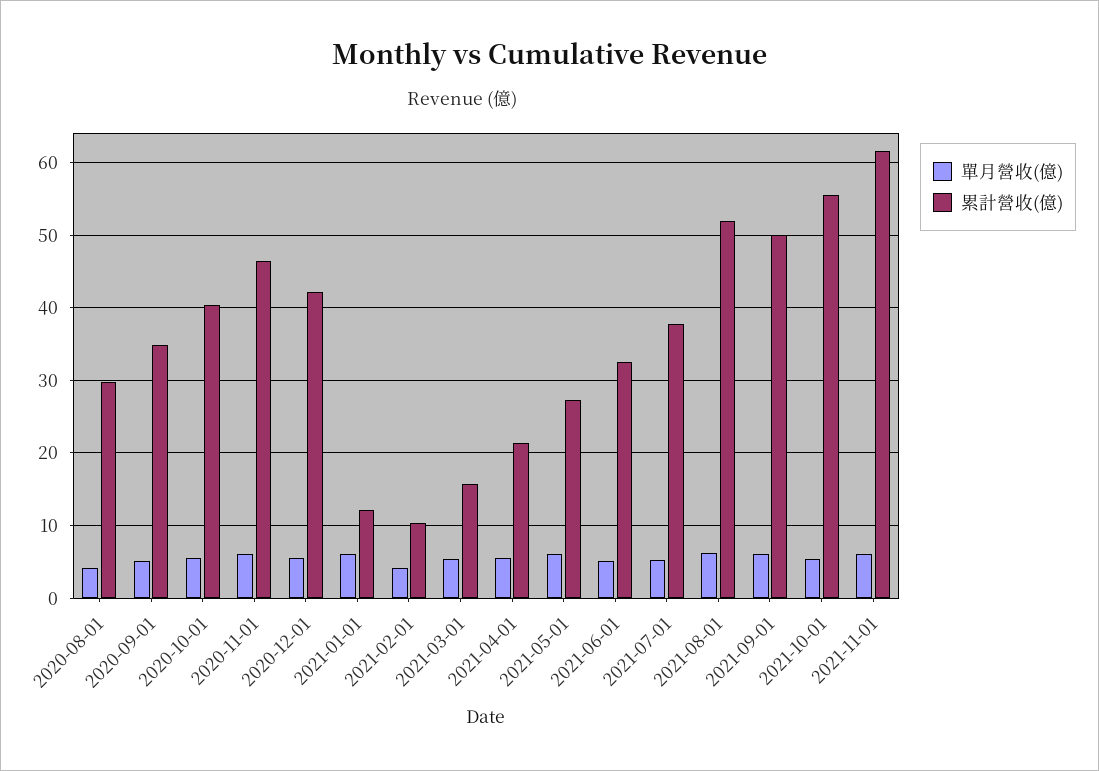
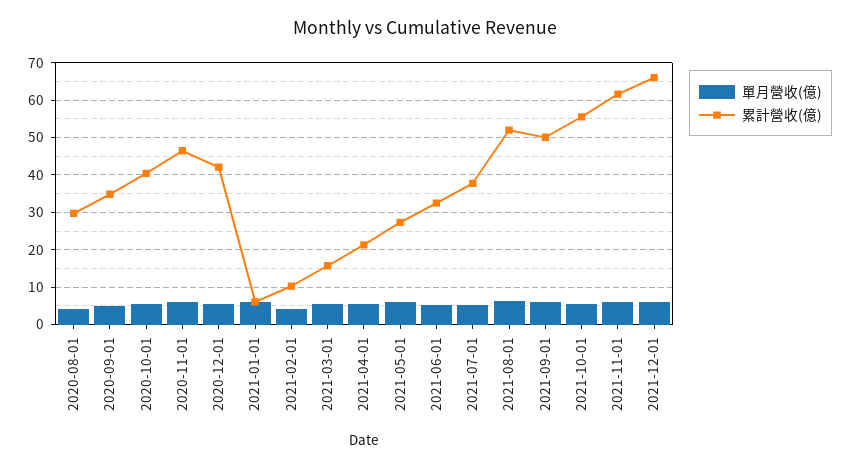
累計營收(億), 2021-01-01: 12 -> 6
單月營收(億), 2021-12-01: none -> 6
累計營收(億), 2021-12-01: none -> 66

